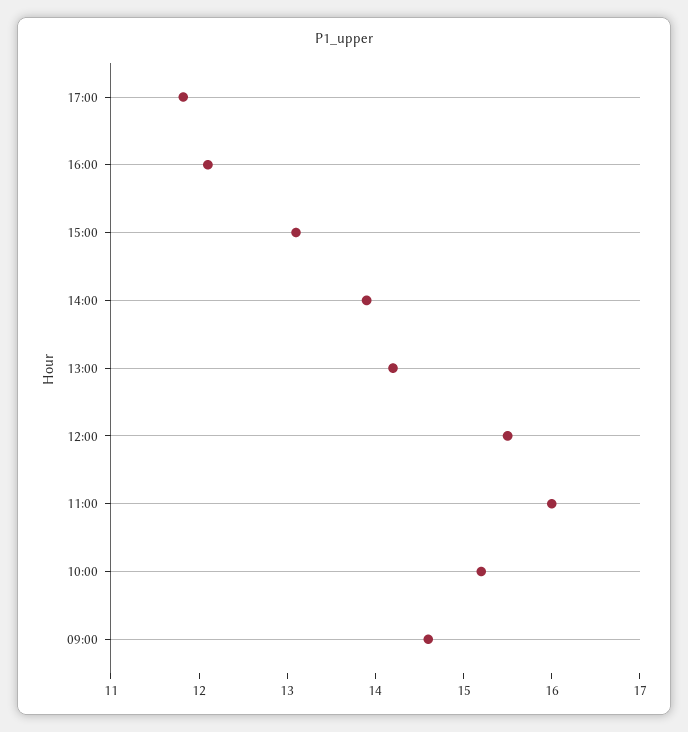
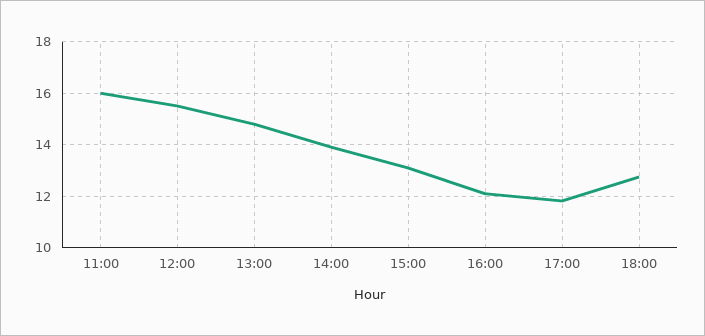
13:00: 14.2 -> 14.75
10:00: 15.2 -> none
09:00: 14.6 -> none
18:00: none -> 12.75

